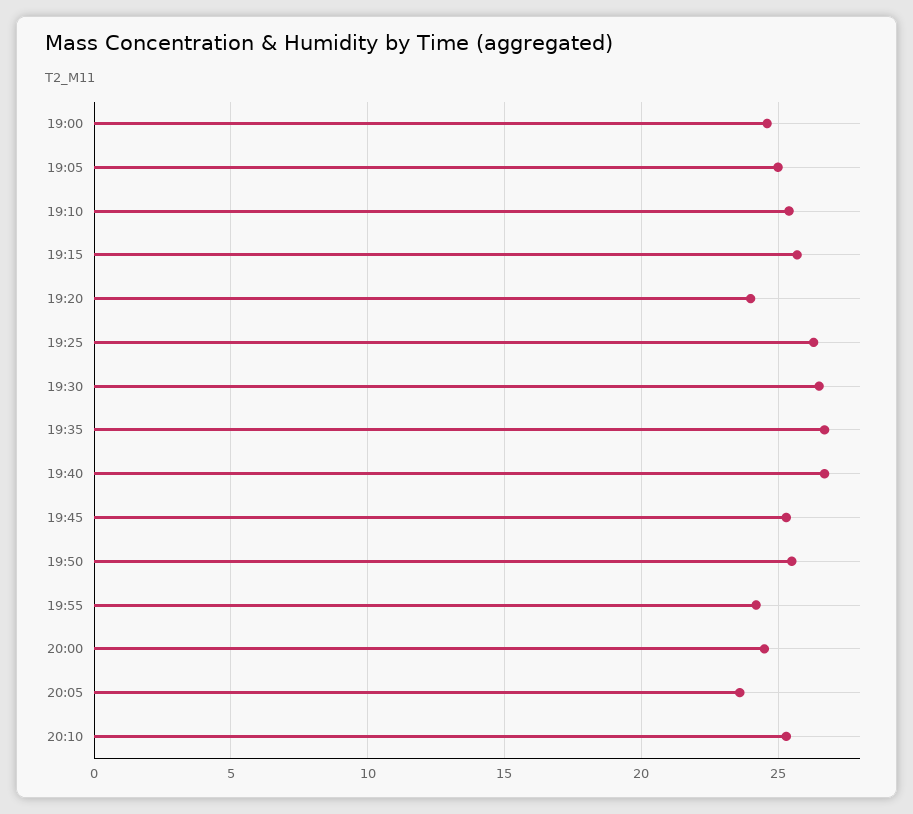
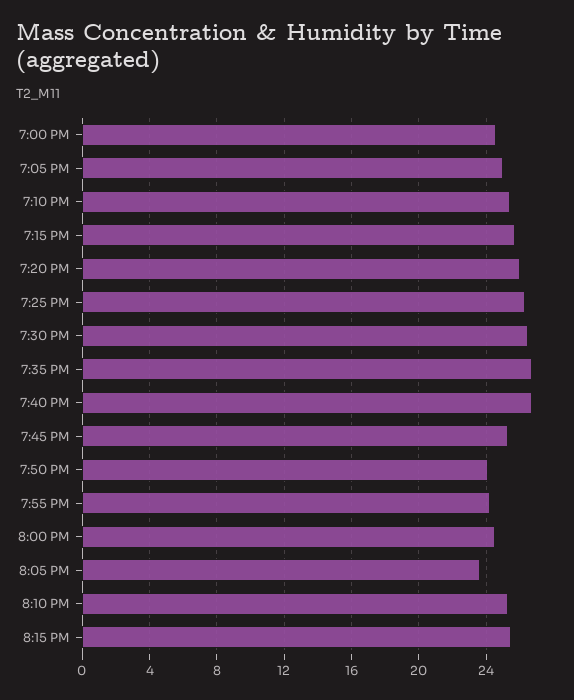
19:20: 24 -> 26
19:50: 25.5 -> 24
8:15 PM: none -> 25.5

